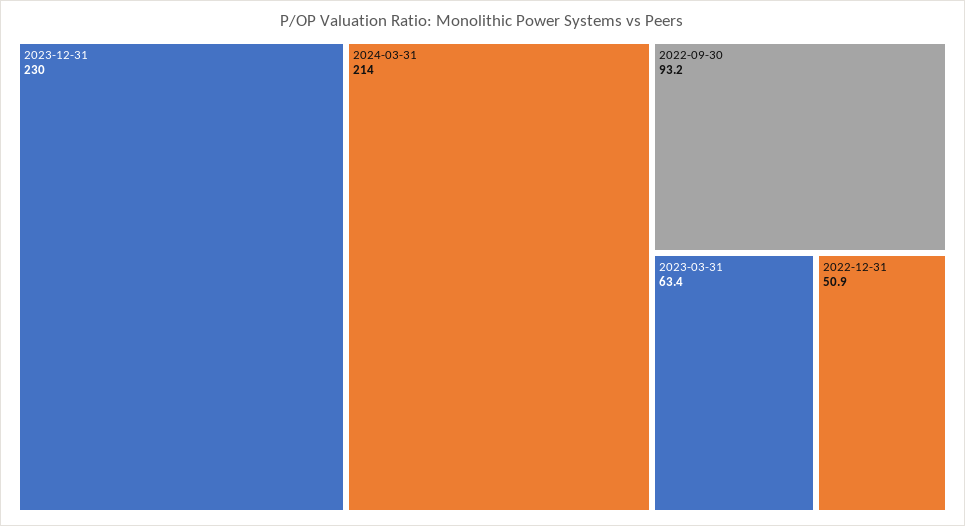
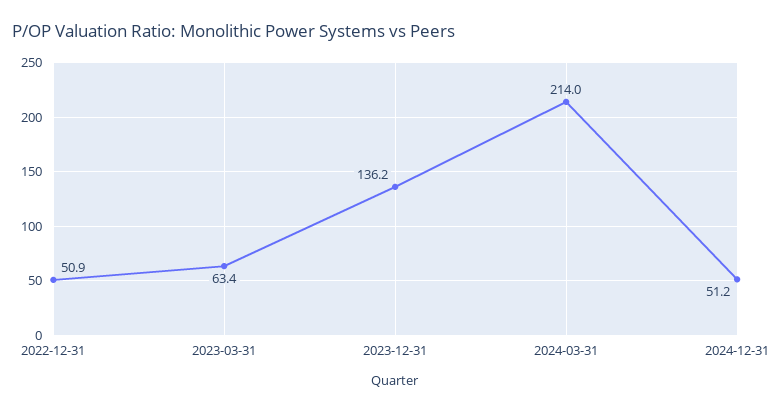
2023-12-31: 230 -> 136.2
2022-09-30: 93.2 -> none
2024-12-31: none -> 51.2

